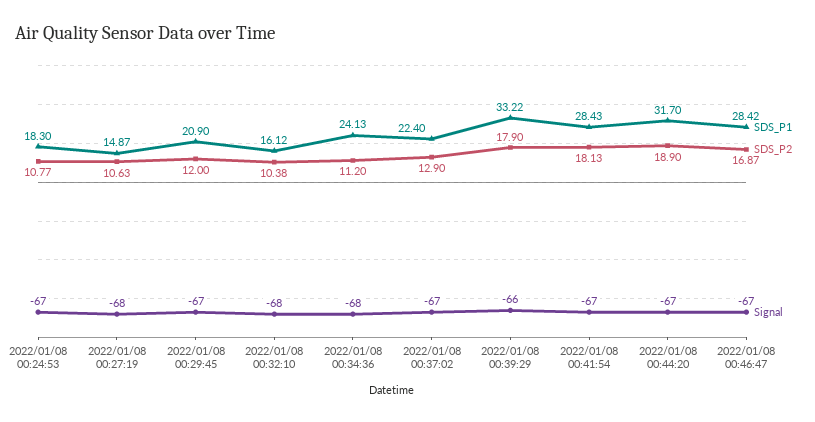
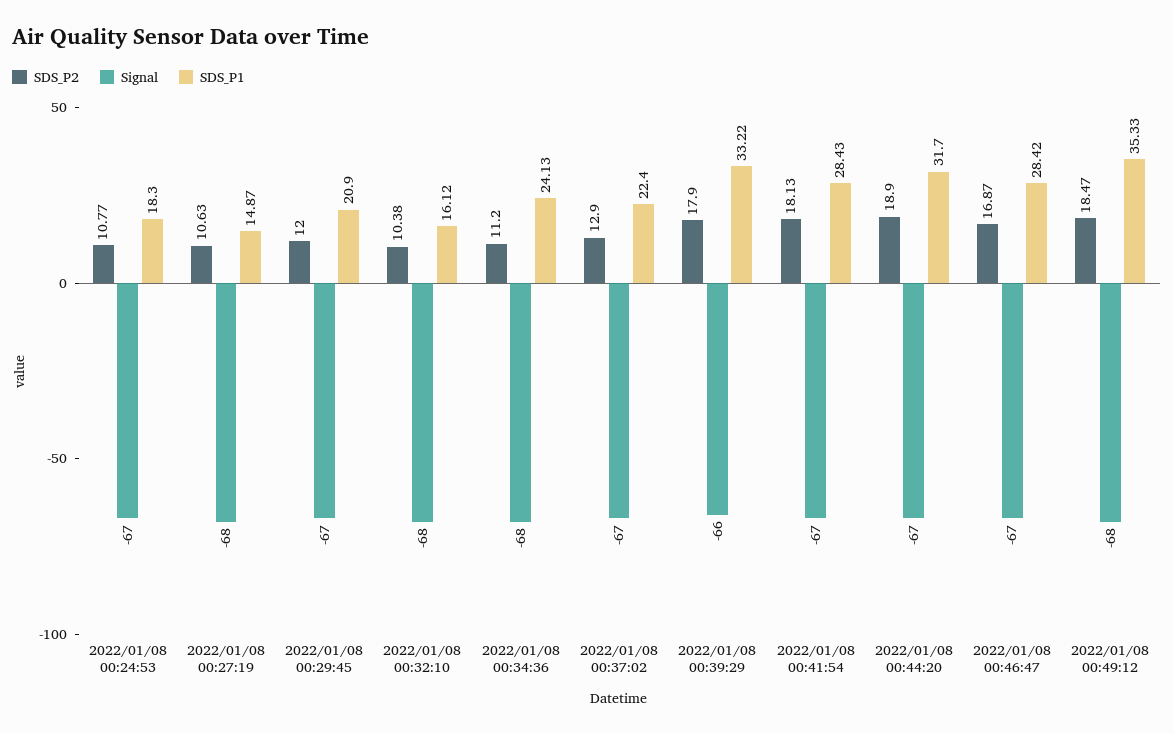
SDS_P2, 2022/01/08 00:49:12: none -> 18.47
Signal, 2022/01/08 00:49:12: none -> -68
SDS_P1, 2022/01/08 00:49:12: none -> 35.33

